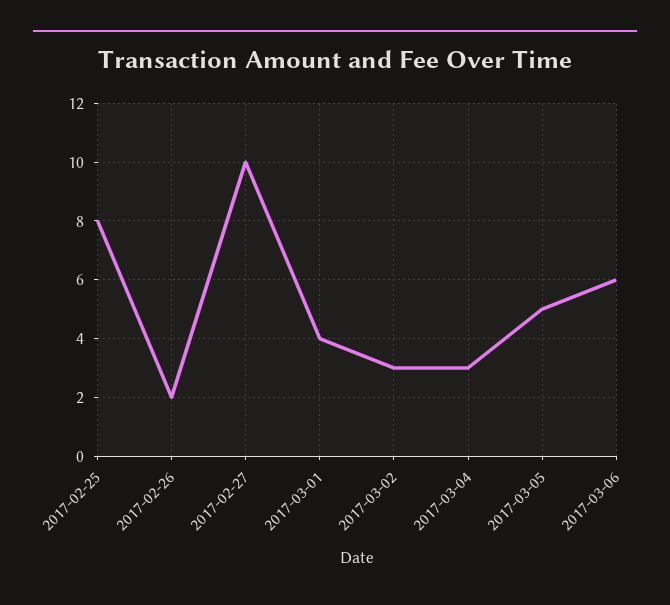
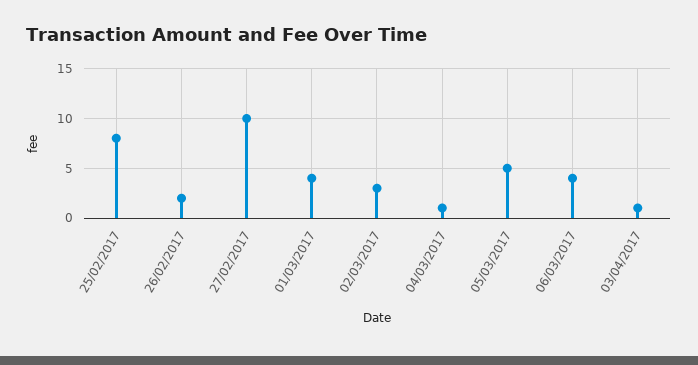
2017-03-04: 3 -> 1
2017-03-06: 6 -> 4
03/04/2017: none -> 1

